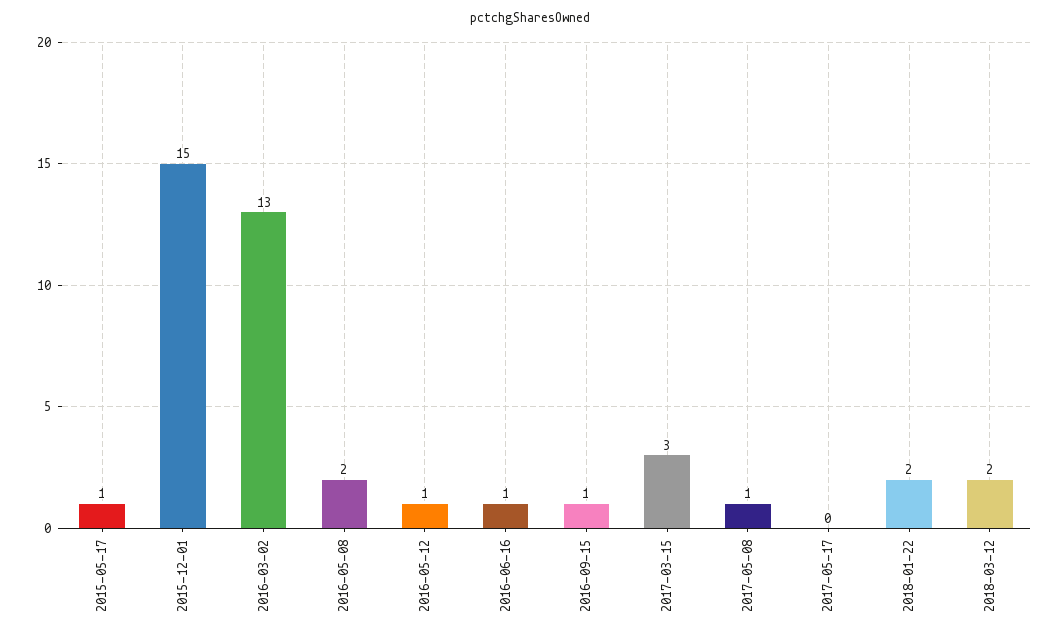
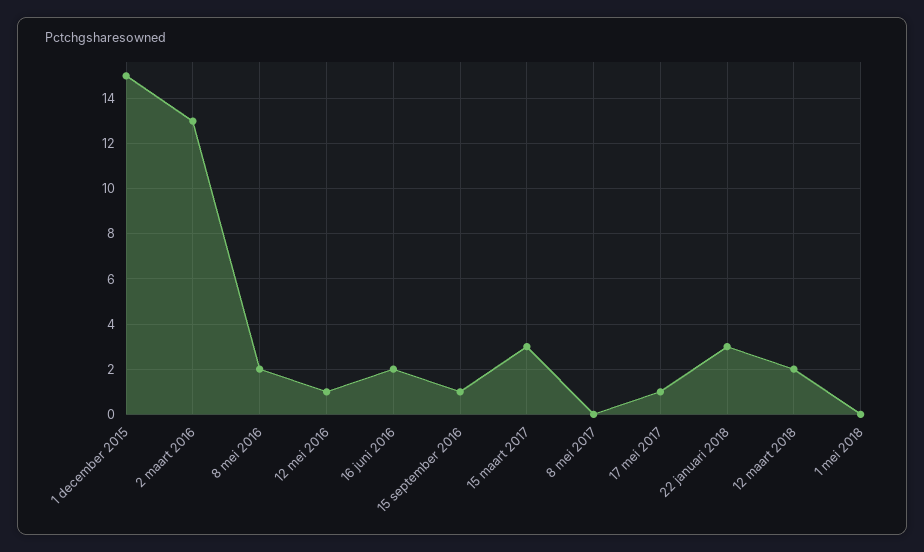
2015-05-17: 1 -> none
2016-06-16: 1 -> 2
2017-05-08: 1 -> 0
2017-05-17: 0 -> 1
2018-01-22: 2 -> 3
1 mei 2018: none -> 0

